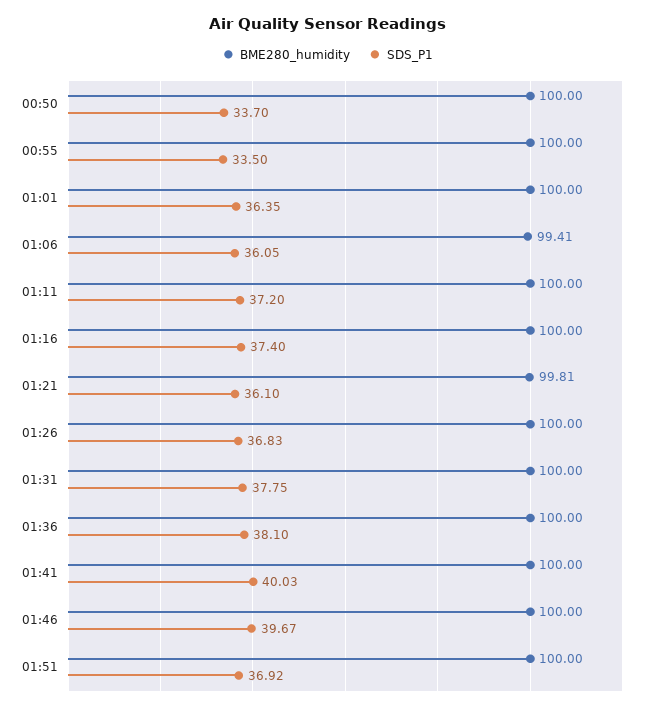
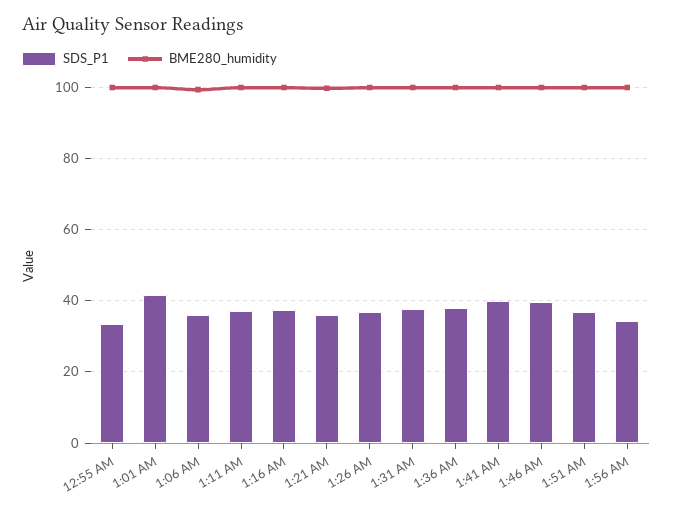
BME280_humidity, 00:50: 100 -> none
SDS_P1, 00:50: 33.7 -> none
SDS_P1, 01:01: 36.35 -> 42
SDS_P1, 1:56 AM: none -> 34
BME280_humidity, 1:56 AM: none -> 100

